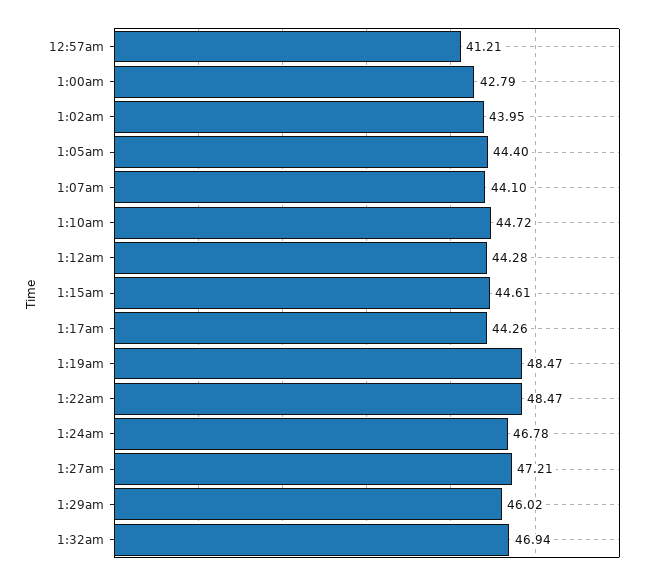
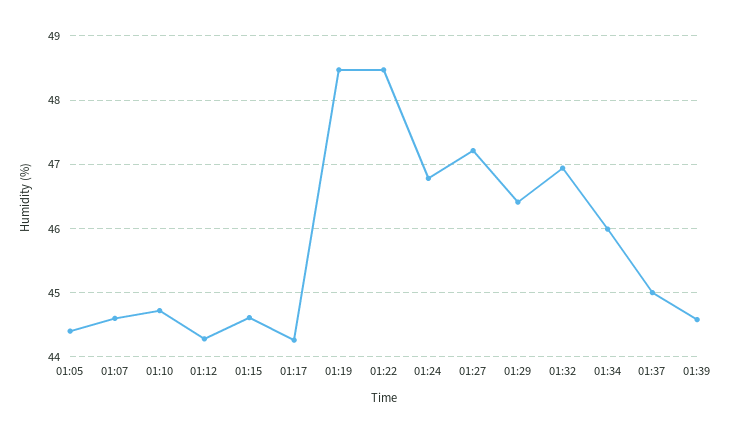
12:57am: 41.21 -> none
1:00am: 42.79 -> none
1:02am: 43.95 -> none
1:07am: 44.1 -> 44.6
1:29am: 46.02 -> 46.4
01:34: none -> 46
01:37: none -> 45
01:39: none -> 44.6

